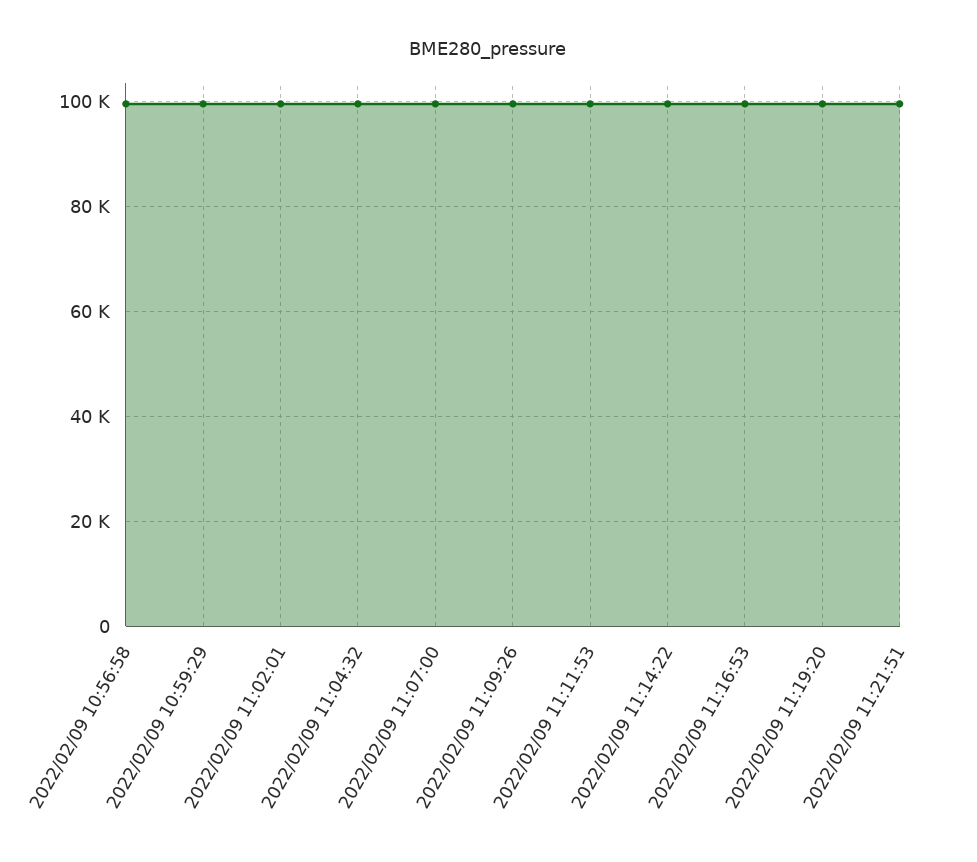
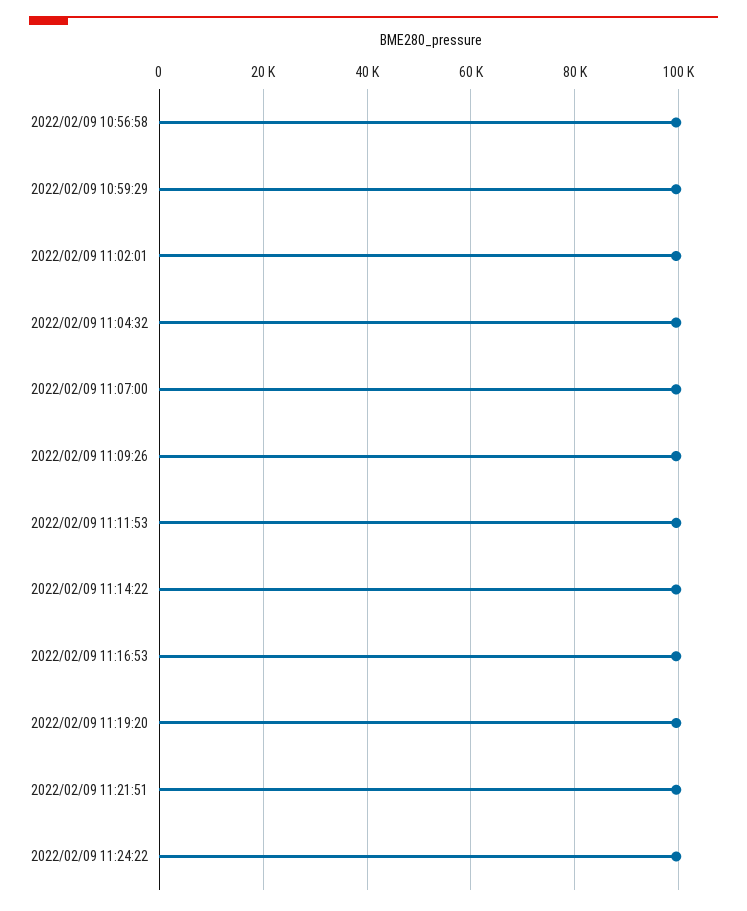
2022/02/09 11:24:22: none -> 100000

